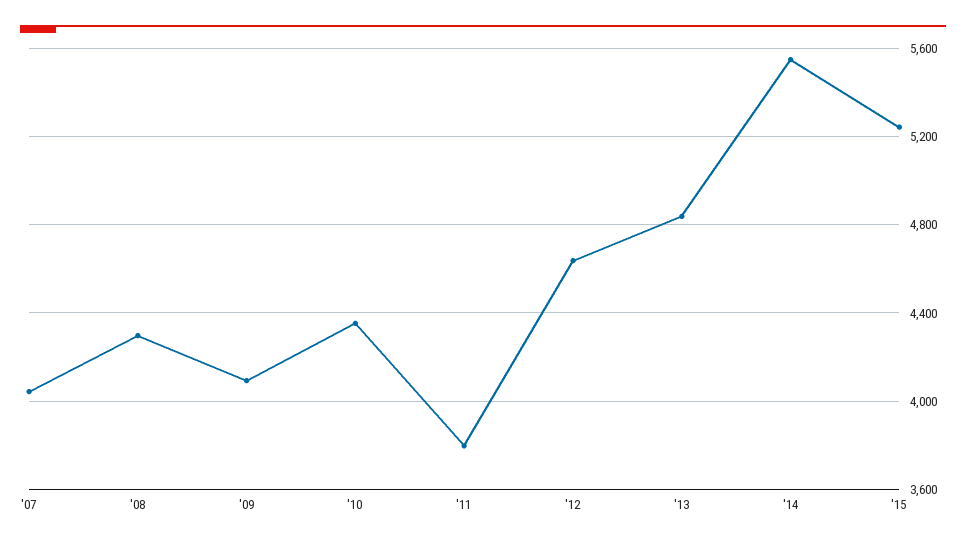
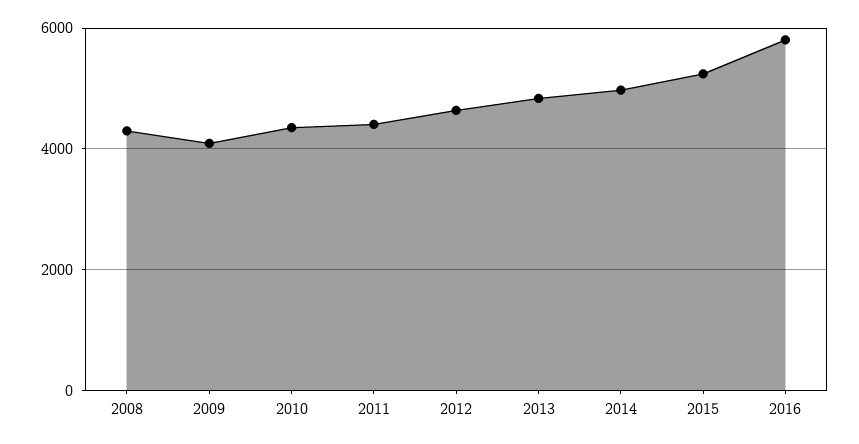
'07: 4050 -> none
'11: 3800 -> 4400
'14: 5550 -> 5000
2016: none -> 5800

